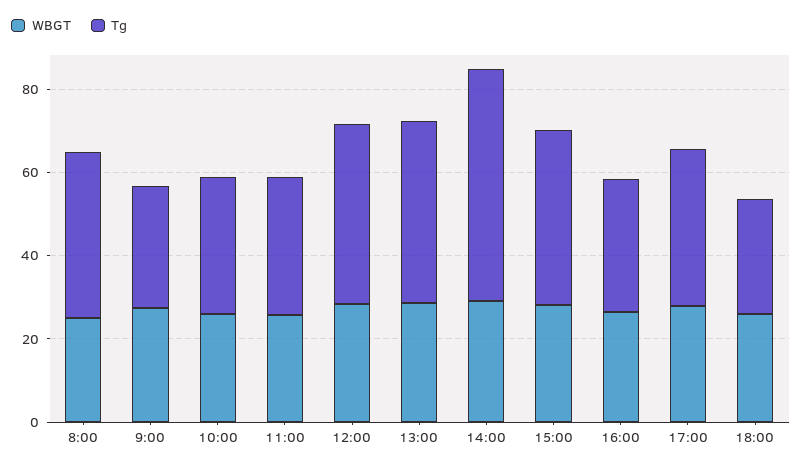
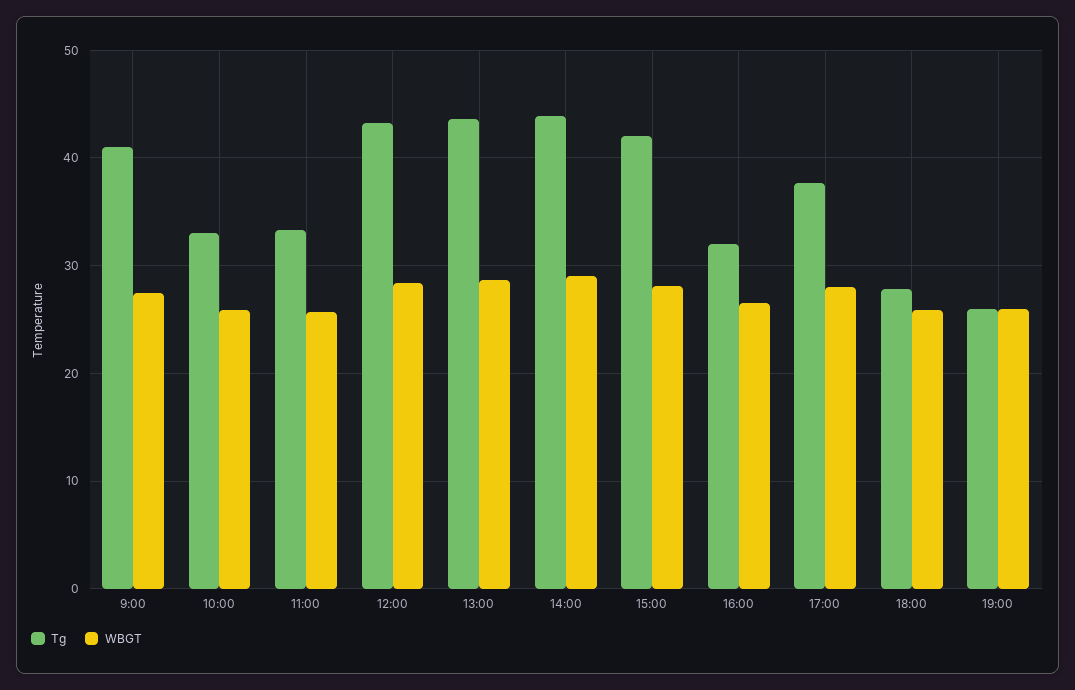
WBGT, 8:00: 25 -> none
Tg, 8:00: 40 -> none
Tg, 9:00: 30 -> 41
Tg, 14:00: 55 -> 44
Tg, 19:00: none -> 26
WBGT, 19:00: none -> 26

